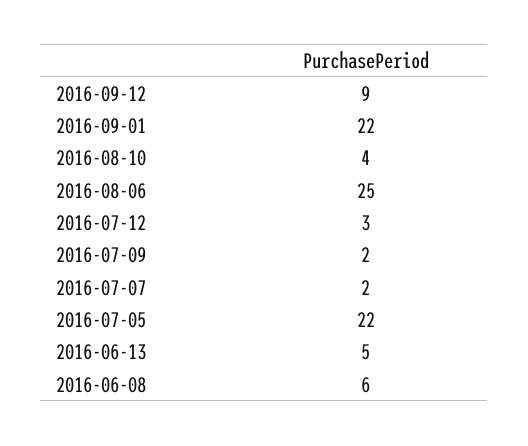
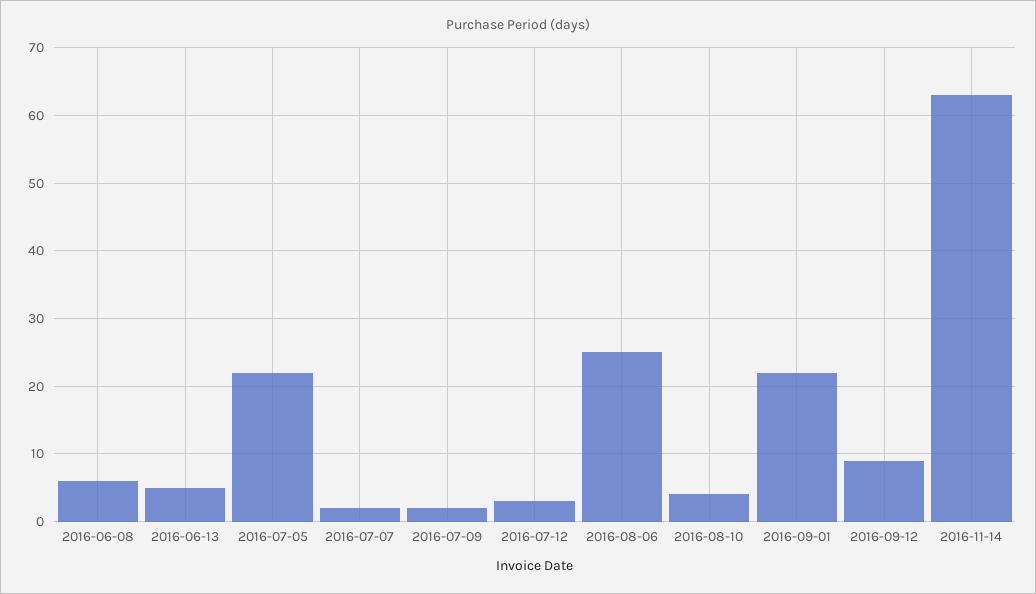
2016-11-14: none -> 63

